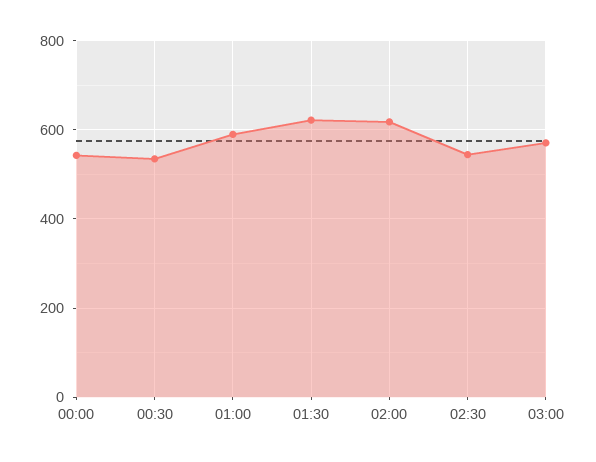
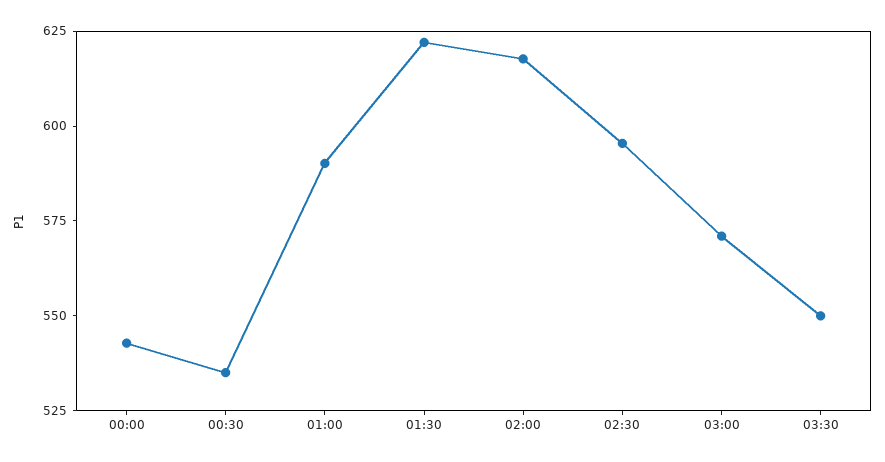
02:30: 540 -> 595
03:30: none -> 550

